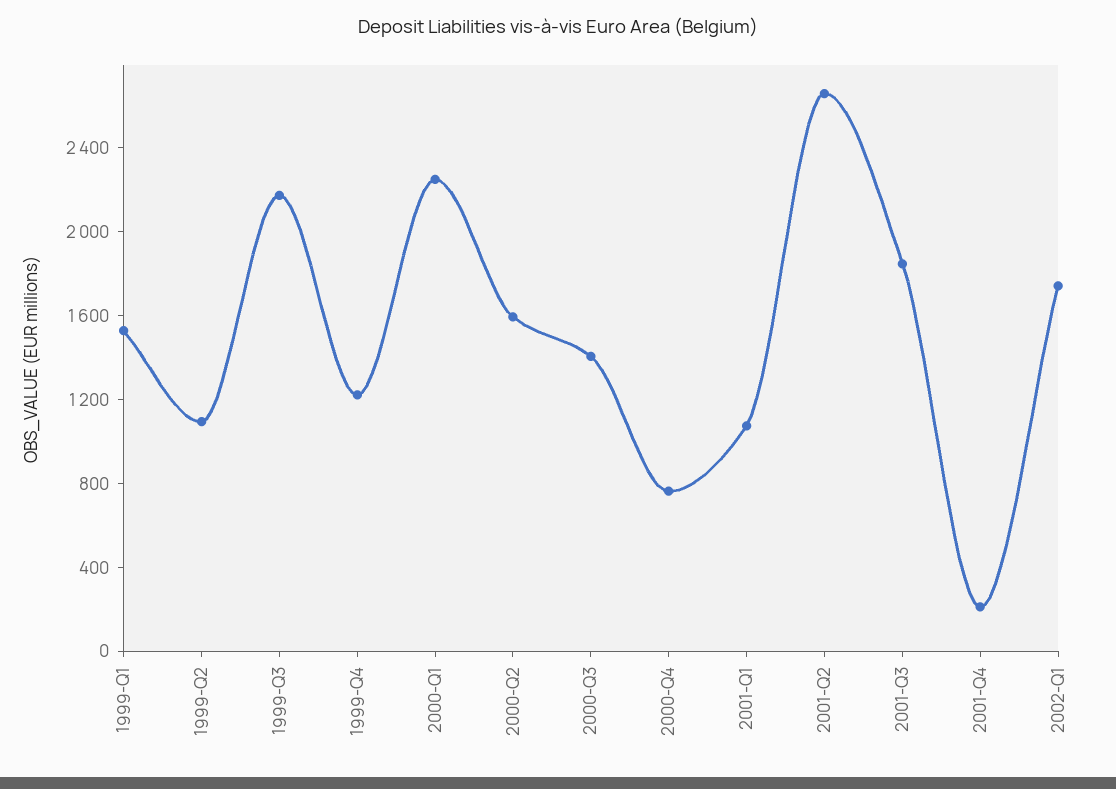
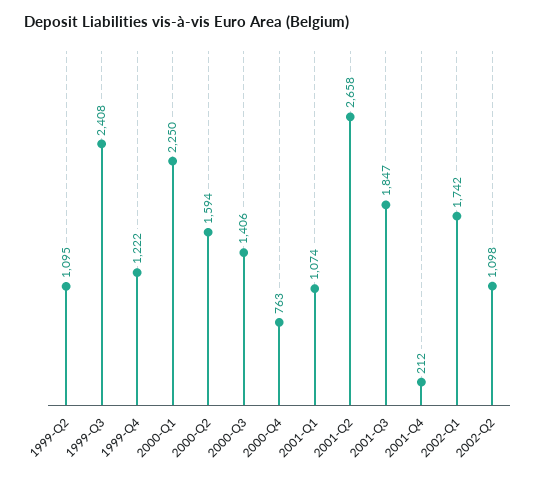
1999-Q1: 1500 -> none
1999-Q3: 2200 -> 2408
2002-Q2: none -> 1098

